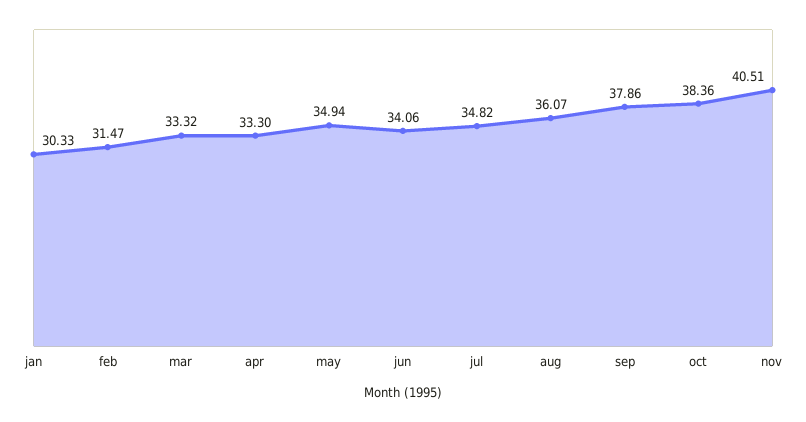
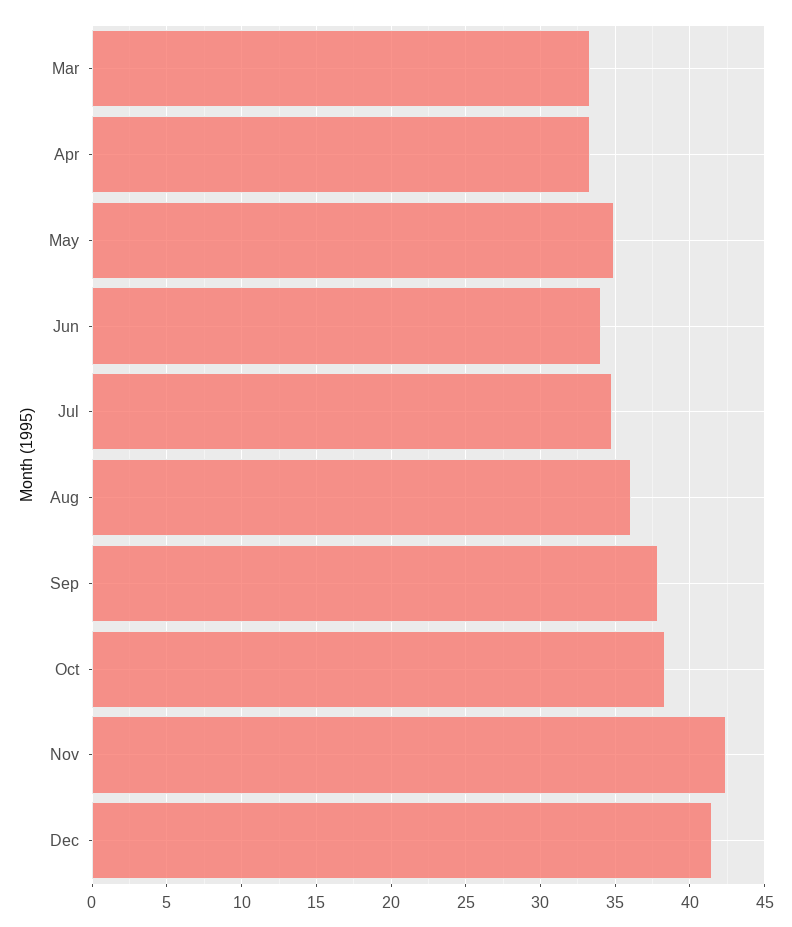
jan: 30.33 -> none
feb: 31.47 -> none
nov: 40.51 -> 42.5
Dec: none -> 41.5

